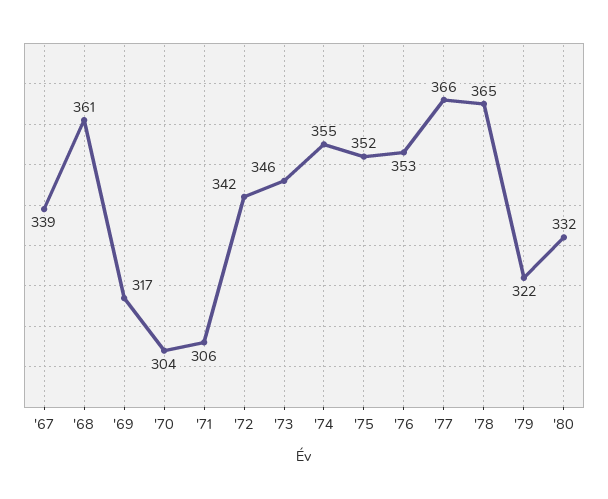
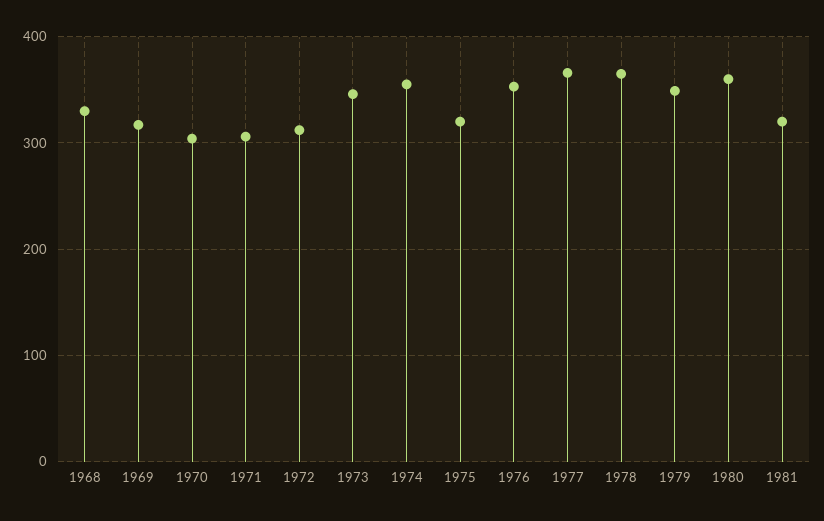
'67: 339 -> none
'68: 361 -> 330
'72: 342 -> 310
'75: 352 -> 320
'79: 322 -> 350
'80: 332 -> 360
1981: none -> 320

